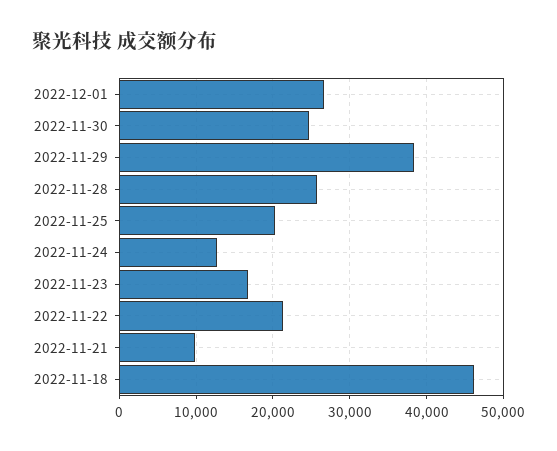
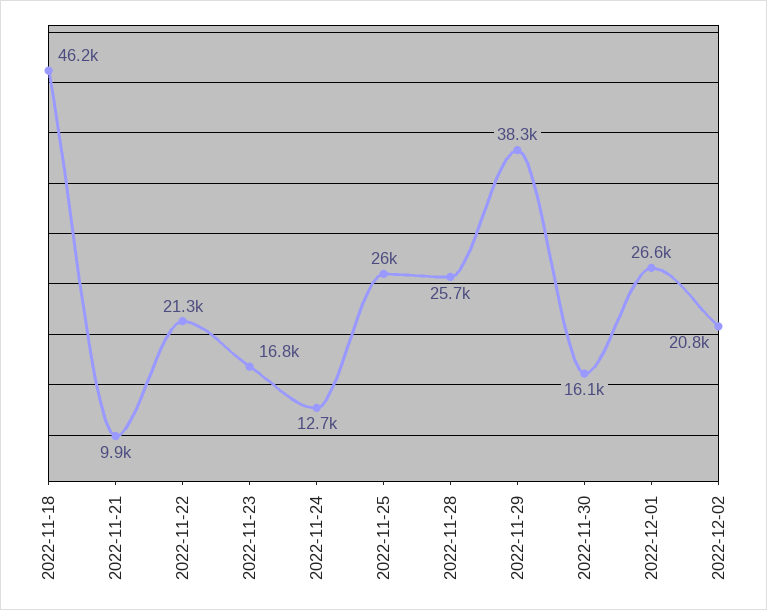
2022-11-30: 25000 -> 16100
2022-11-25: 20000 -> 26000
2022-12-02: none -> 20800

